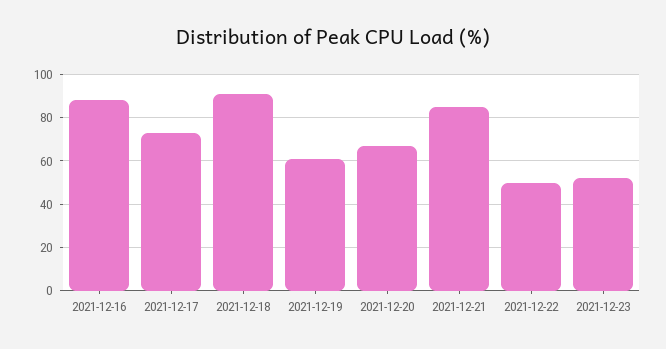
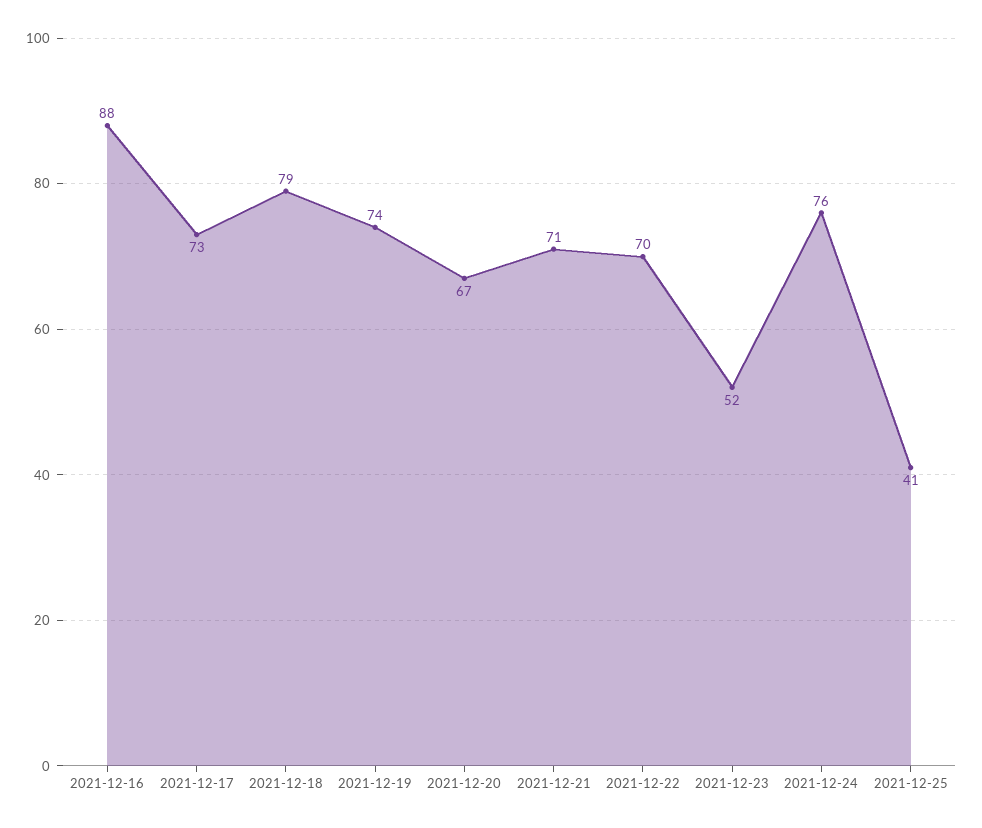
2021-12-18: 90 -> 79
2021-12-19: 60 -> 74
2021-12-21: 85 -> 71
2021-12-22: 50 -> 70
2021-12-24: none -> 76
2021-12-25: none -> 41

